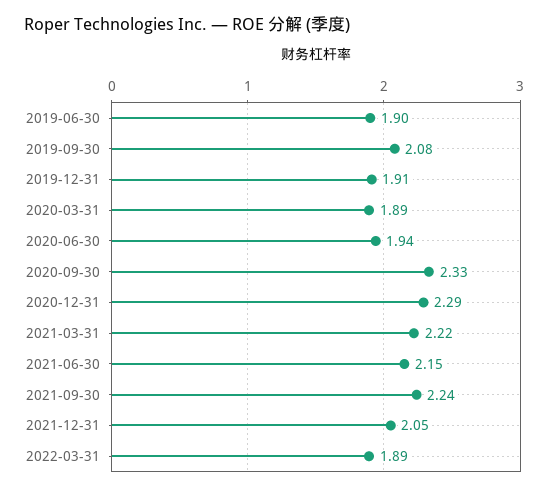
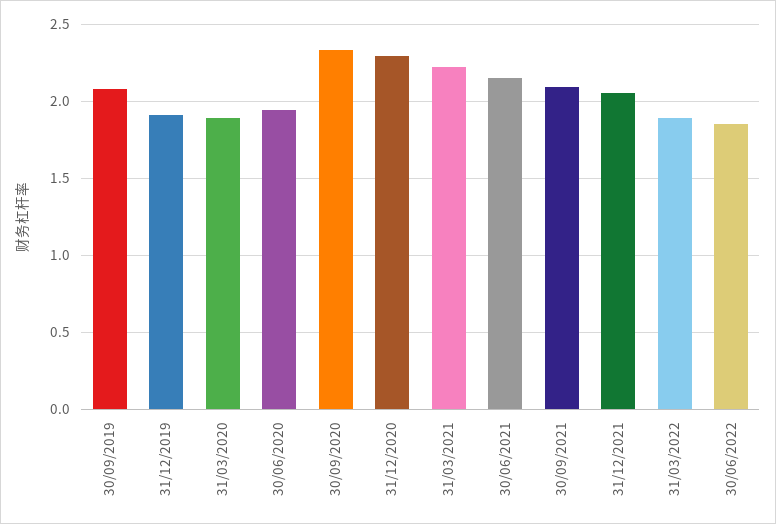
2019-06-30: 1.9 -> none
2021-09-30: 2.24 -> 2.1
30/06/2022: none -> 1.85

